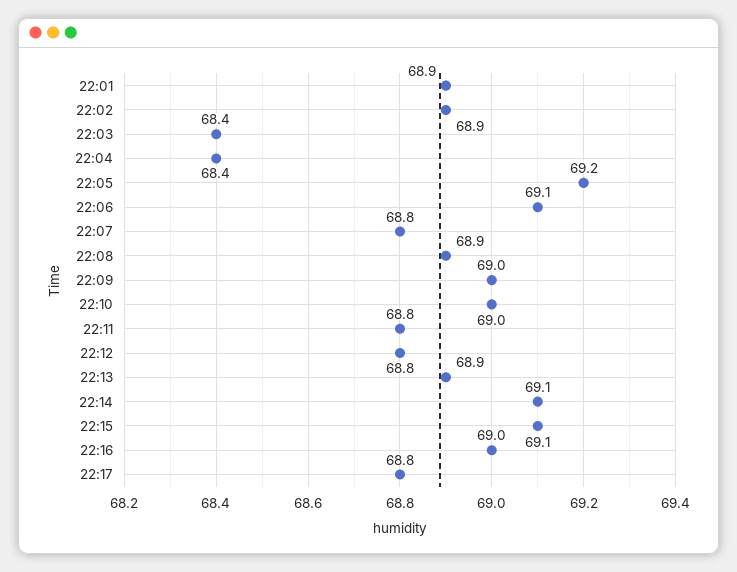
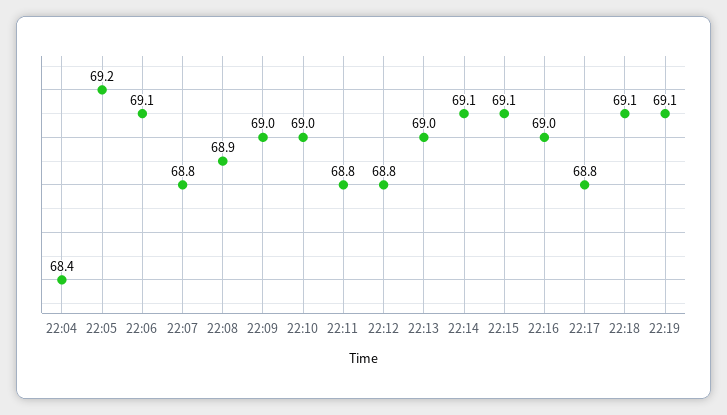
22:01: 68.9 -> none
22:02: 68.9 -> none
22:03: 68.4 -> none
22:13: 68.9 -> 69
22:18: none -> 69.1
22:19: none -> 69.1

